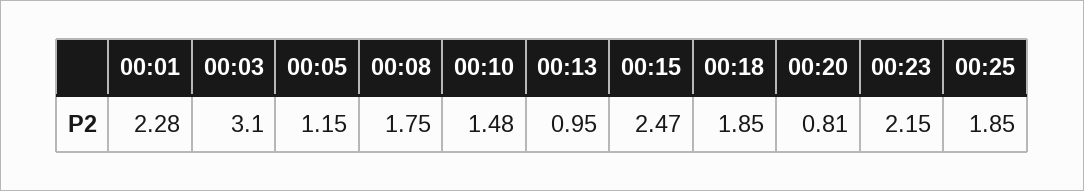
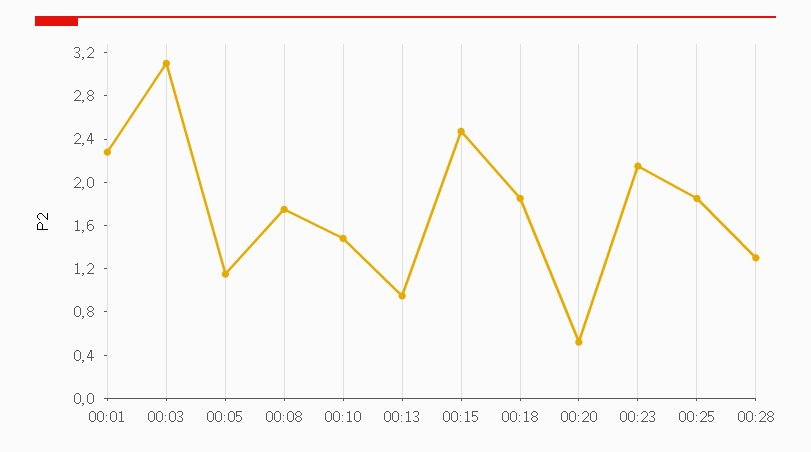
00:20: 0.81 -> 0.5
00:28: none -> 1.3

